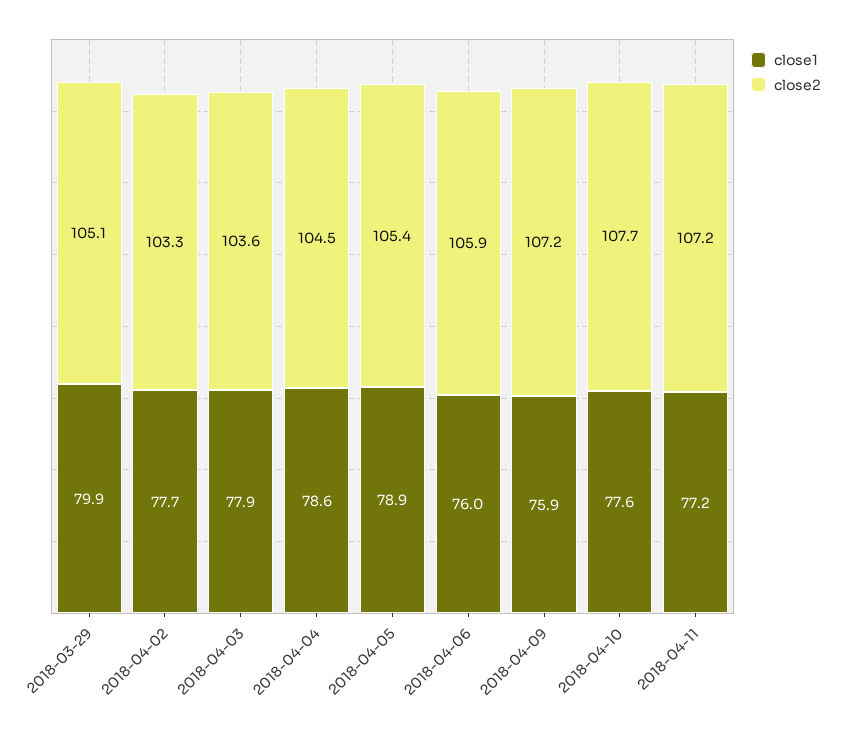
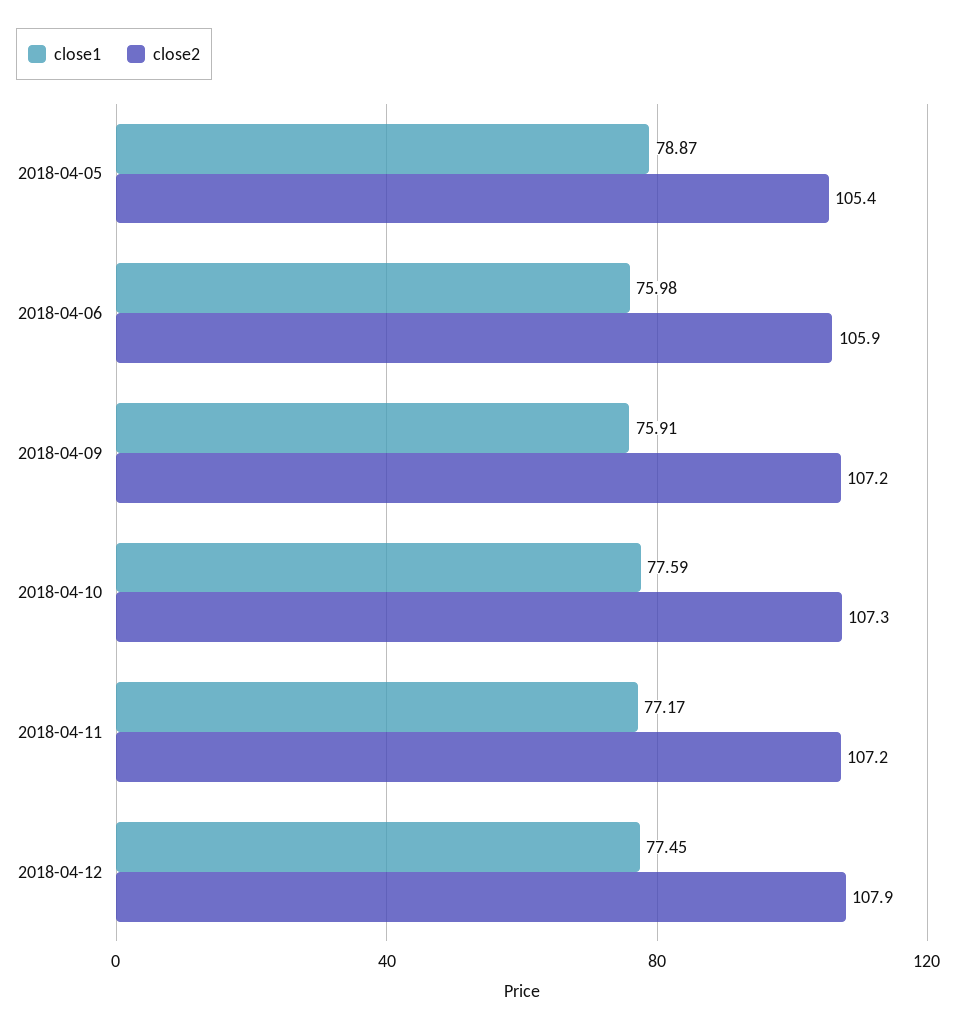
close1, 2018-03-29: 79.9 -> none
close2, 2018-03-29: 105.1 -> none
close1, 2018-04-02: 77.7 -> none
close2, 2018-04-02: 103.3 -> none
close1, 2018-04-03: 77.9 -> none
close2, 2018-04-03: 103.6 -> none
close1, 2018-04-04: 78.6 -> none
close2, 2018-04-04: 104.5 -> none
close2, 2018-04-10: 107.7 -> 107.3
close1, 2018-04-12: none -> 77.45
close2, 2018-04-12: none -> 107.9

